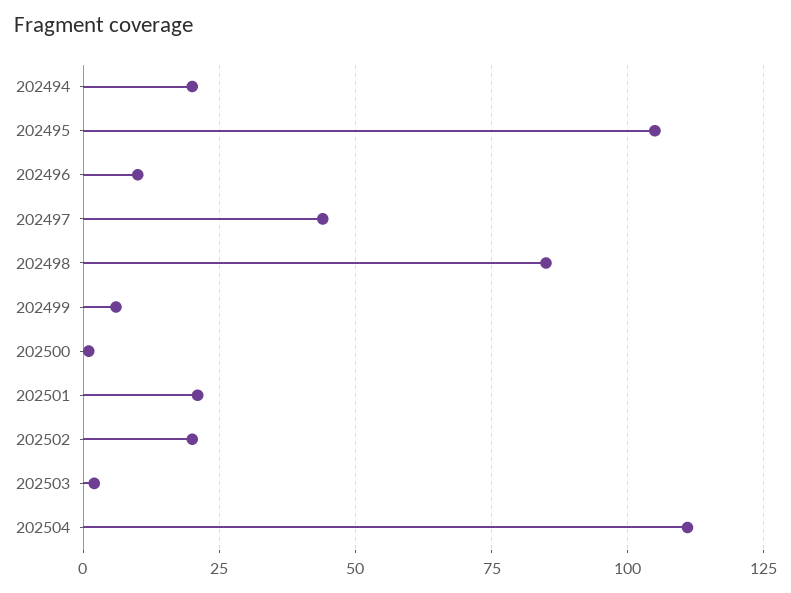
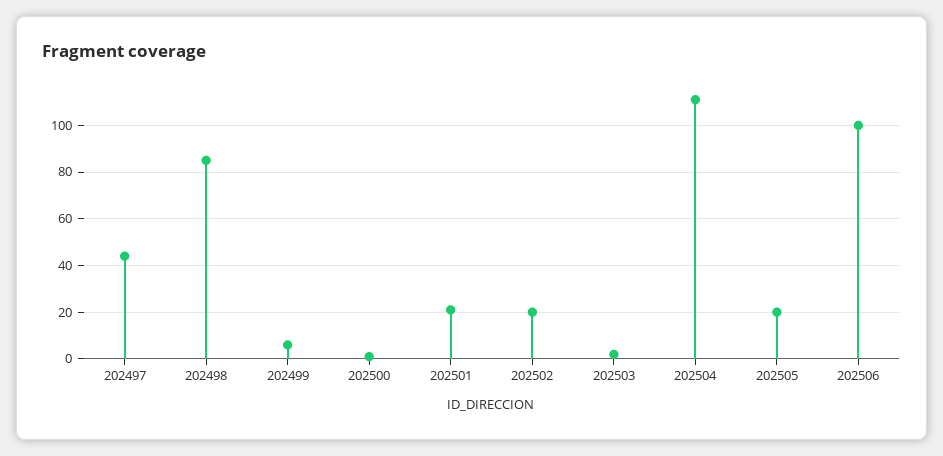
202494: 20 -> none
202495: 105 -> none
202496: 10 -> none
202505: none -> 20
202506: none -> 100

